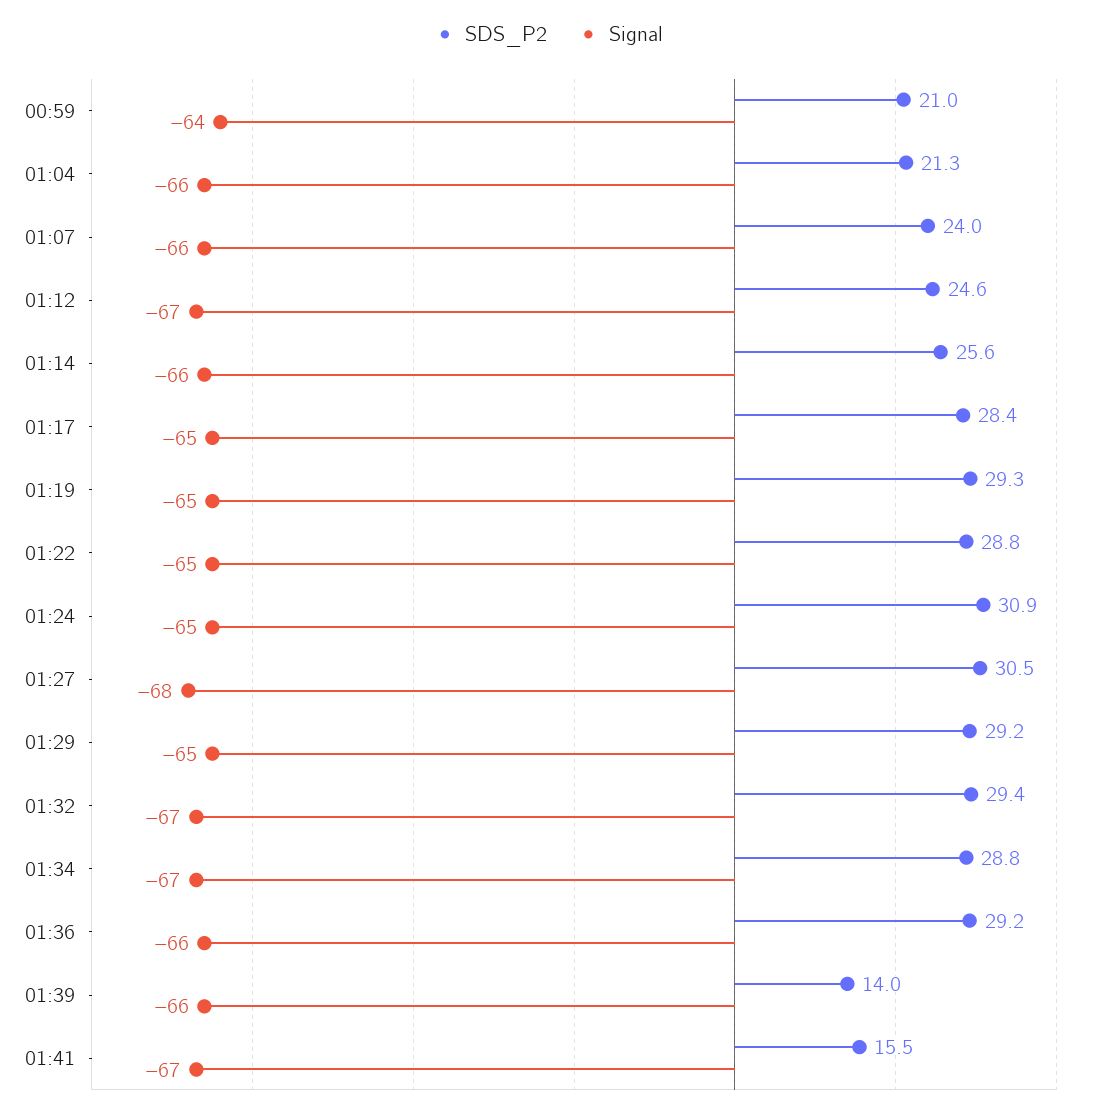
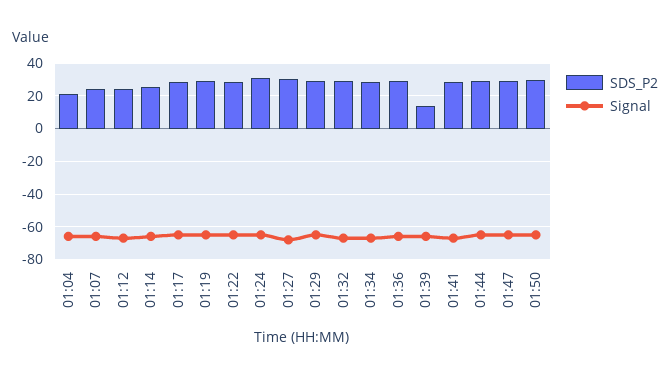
SDS_P2, 00:59: 21 -> none
Signal, 00:59: -64 -> none
SDS_P2, 01:41: 15.5 -> 30
SDS_P2, 01:44: none -> 30
Signal, 01:44: none -> -65
SDS_P2, 01:47: none -> 30
Signal, 01:47: none -> -65
SDS_P2, 01:50: none -> 30
Signal, 01:50: none -> -65

